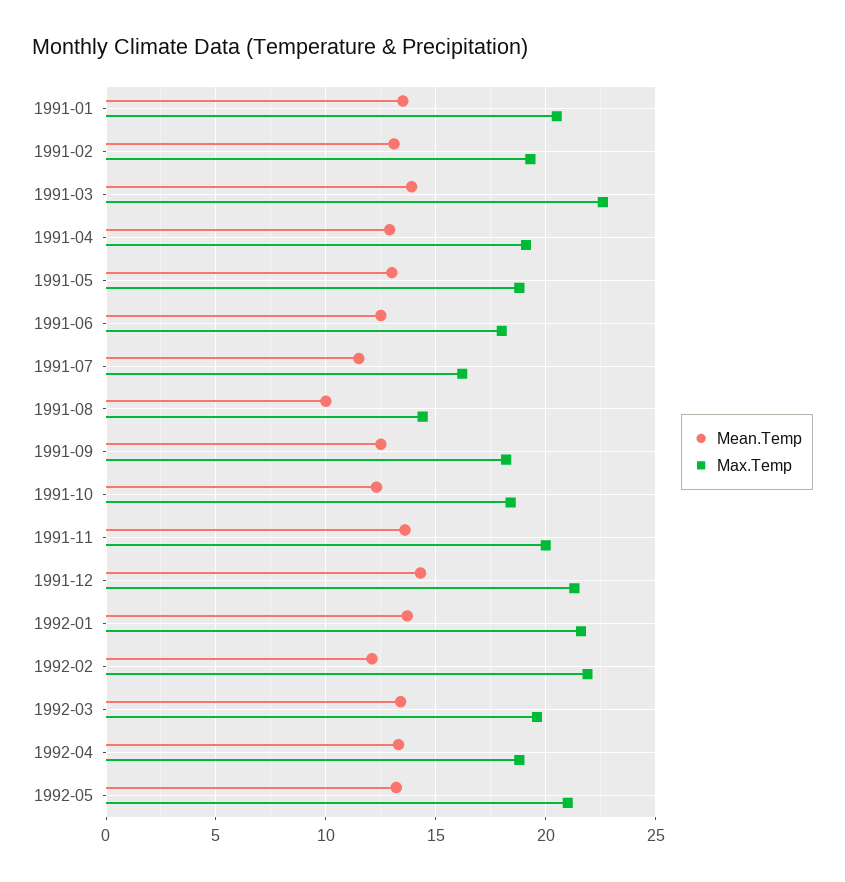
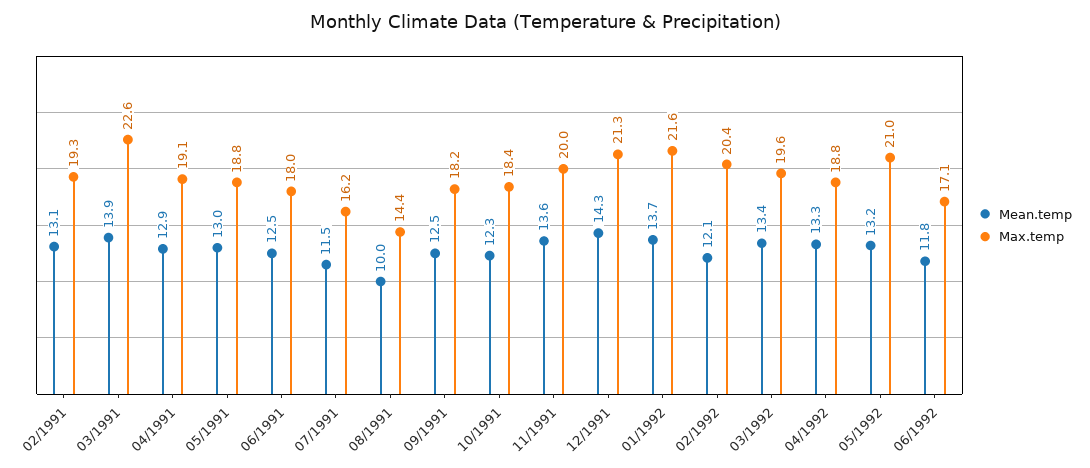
Mean.Temp, 1991-01: 13.5 -> none
Max.Temp, 1991-01: 20.5 -> none
Max.Temp, 1992-02: 22 -> 20.4
Mean.Temp, 06/1992: none -> 11.8
Max.Temp, 06/1992: none -> 17.1

